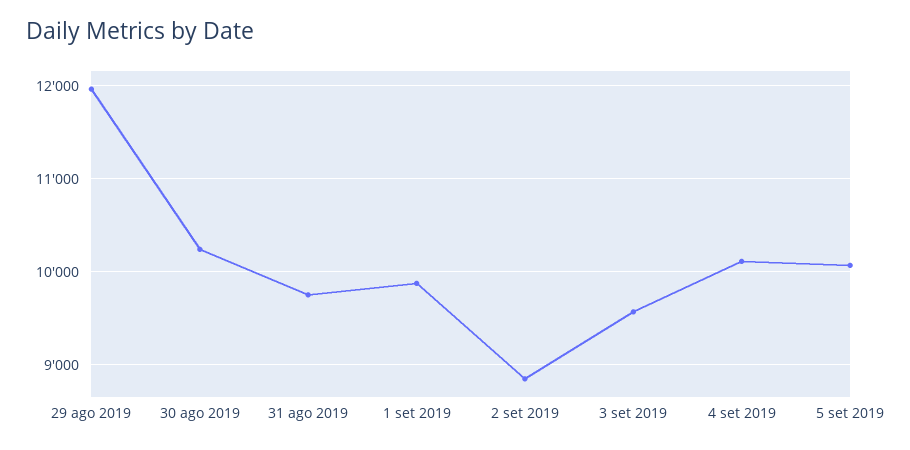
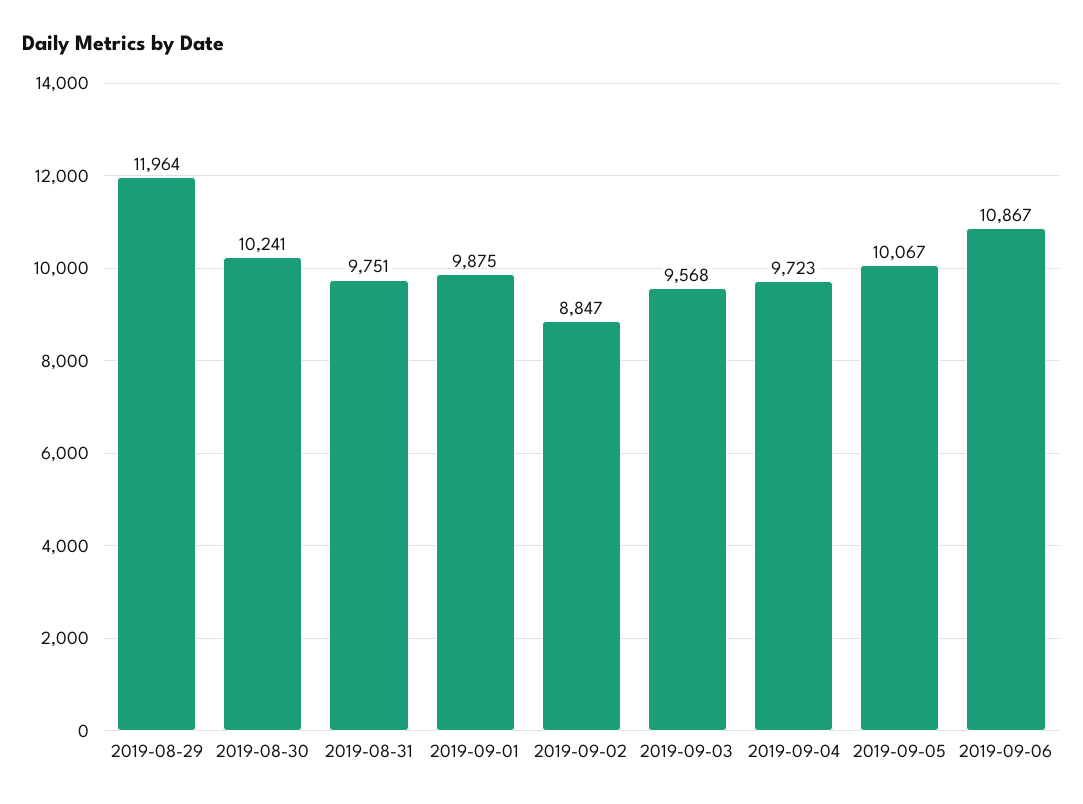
4 set 2019: 10100 -> 9723
2019-09-06: none -> 10867

